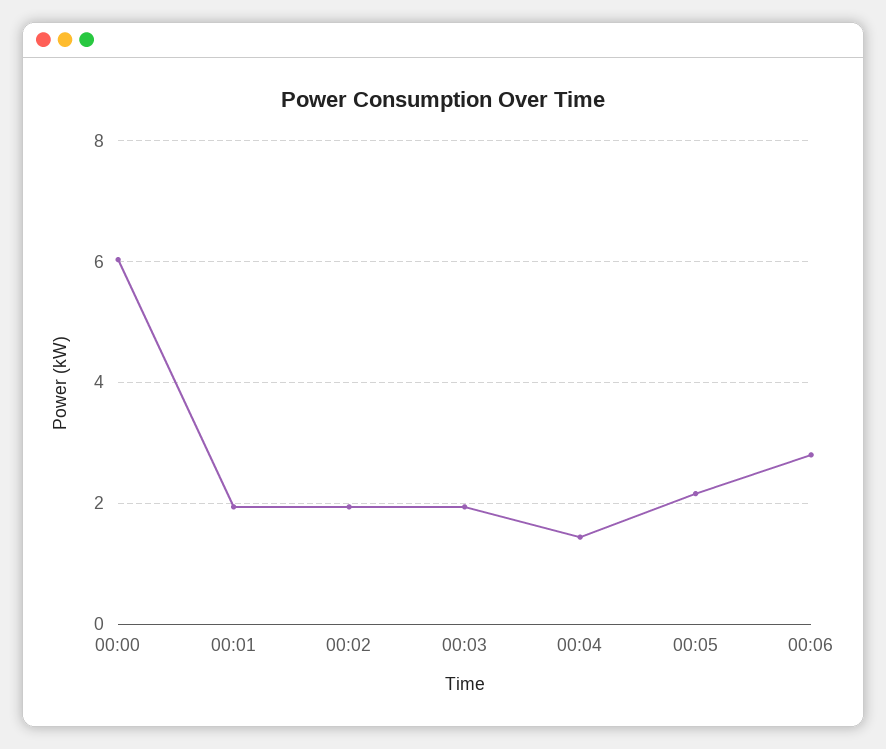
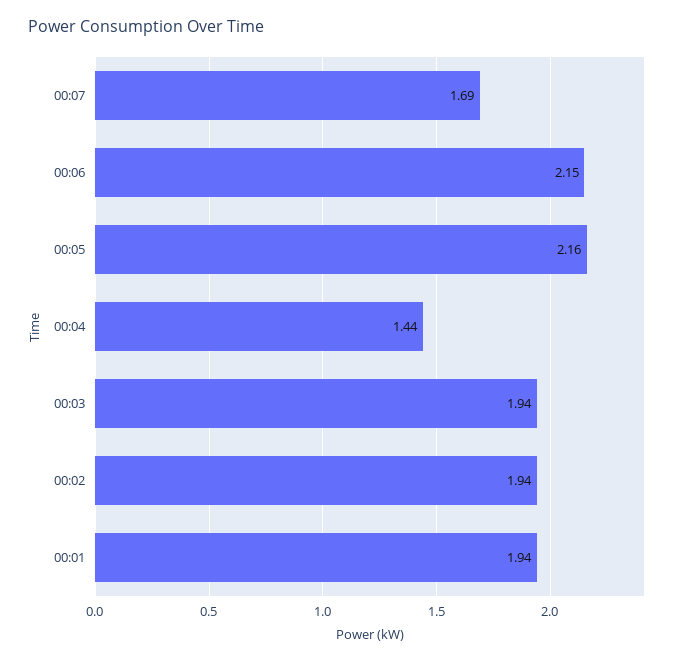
00:00: 6 -> none
00:06: 2.8 -> 2.15
00:07: none -> 1.69

